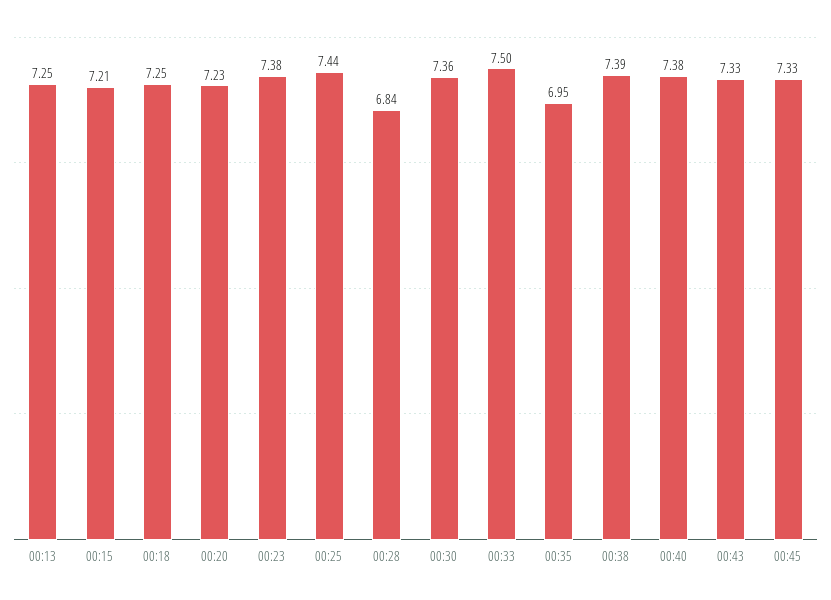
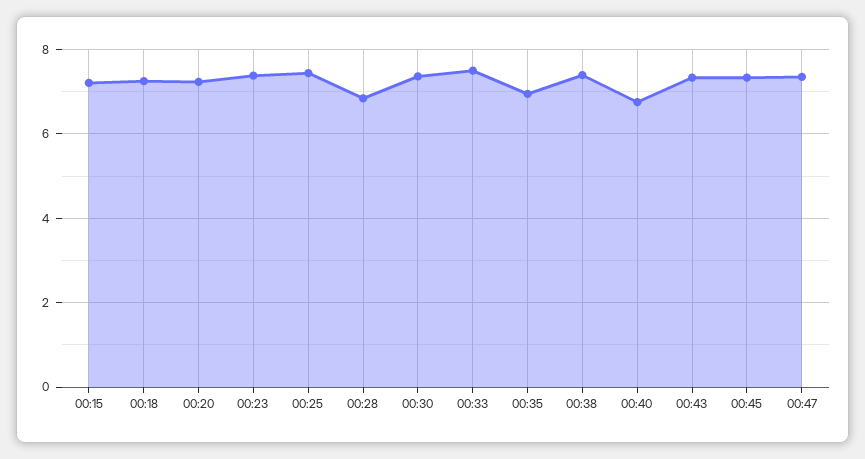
00:13: 7.25 -> none
00:40: 7.38 -> 6.8
00:47: none -> 7.4

